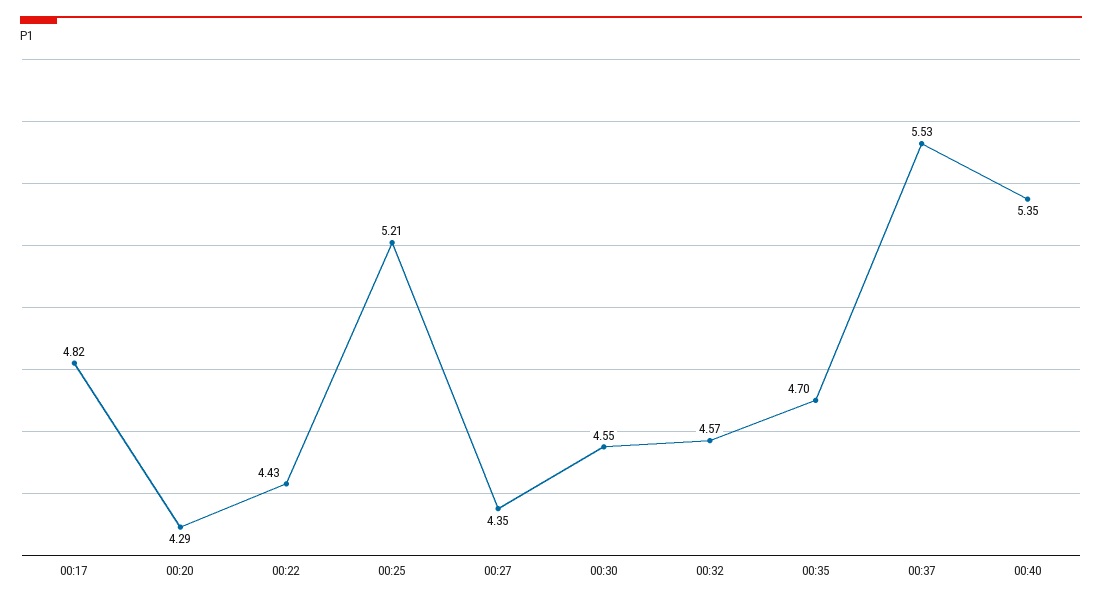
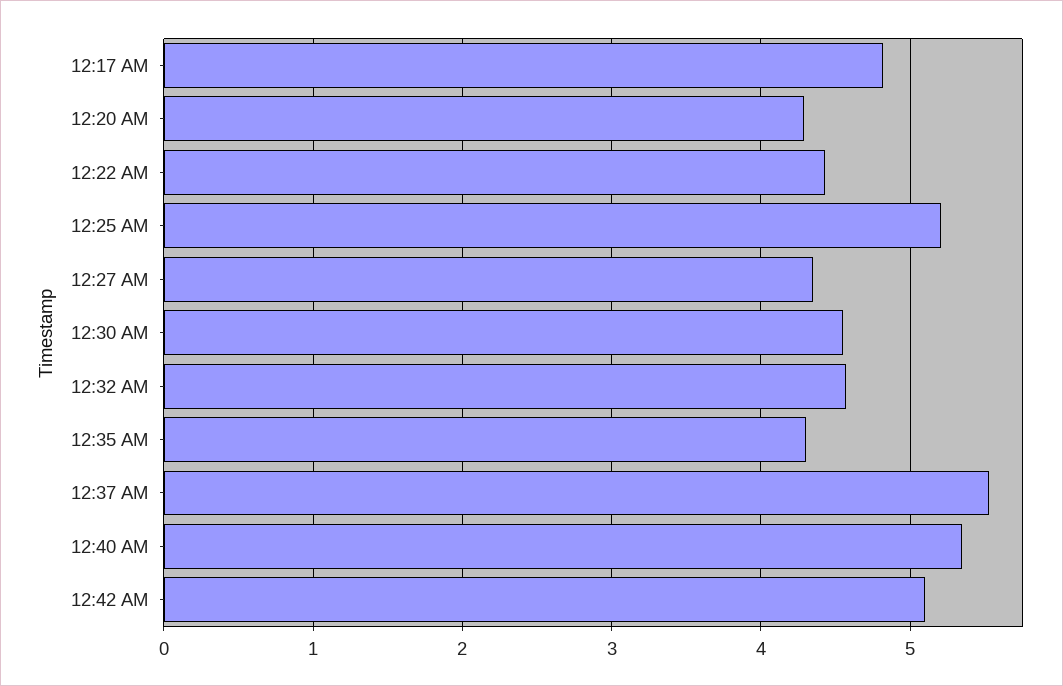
00:35: 4.7 -> 4.3
12:42 AM: none -> 5.1

